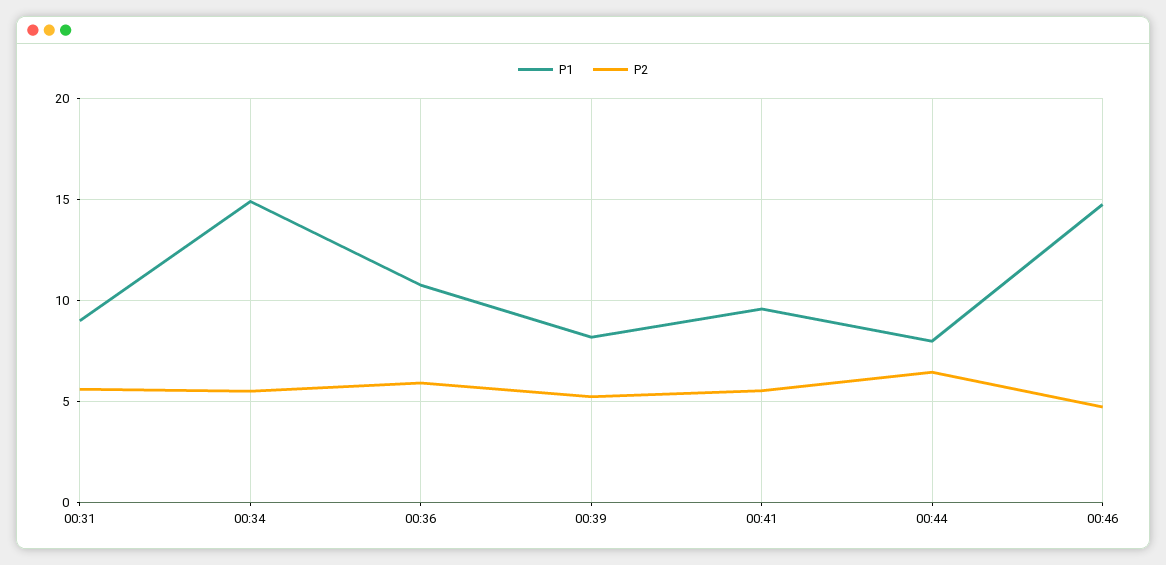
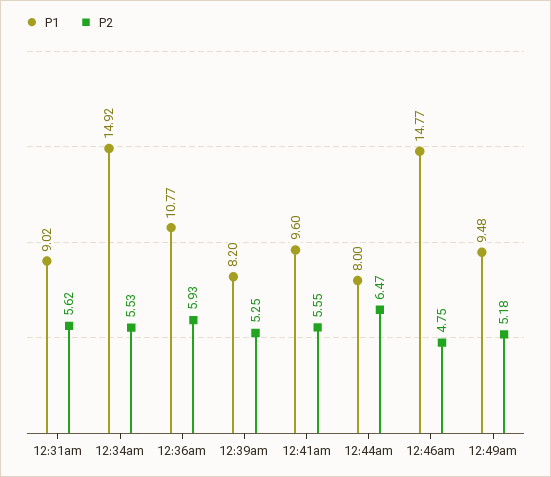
P1, 12:49am: none -> 9.48
P2, 12:49am: none -> 5.18

